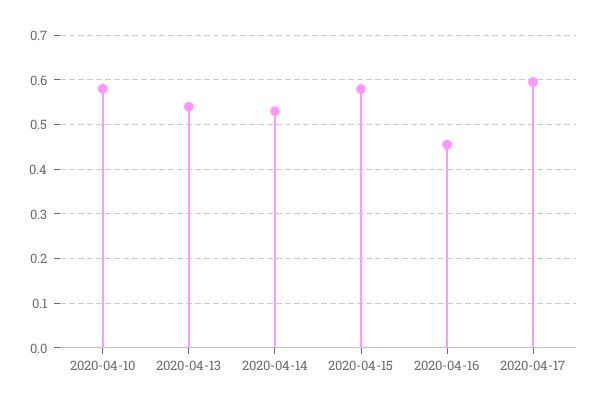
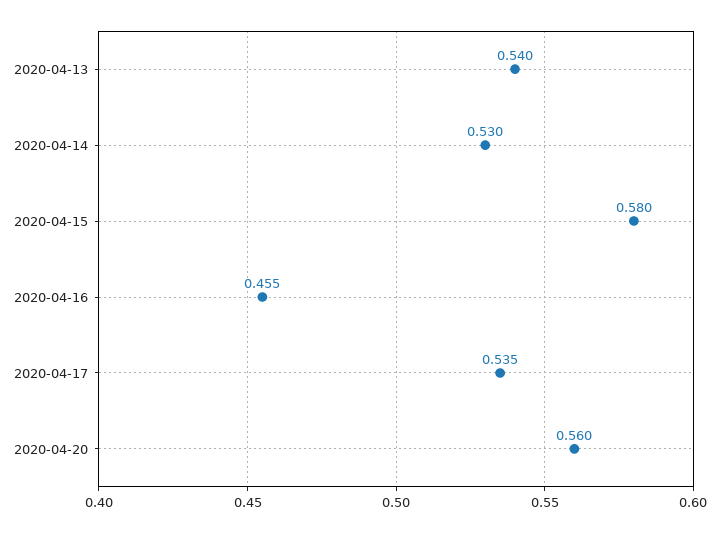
2020-04-10: 0.58 -> none
2020-04-17: 0.6 -> 0.535
2020-04-20: none -> 0.56

